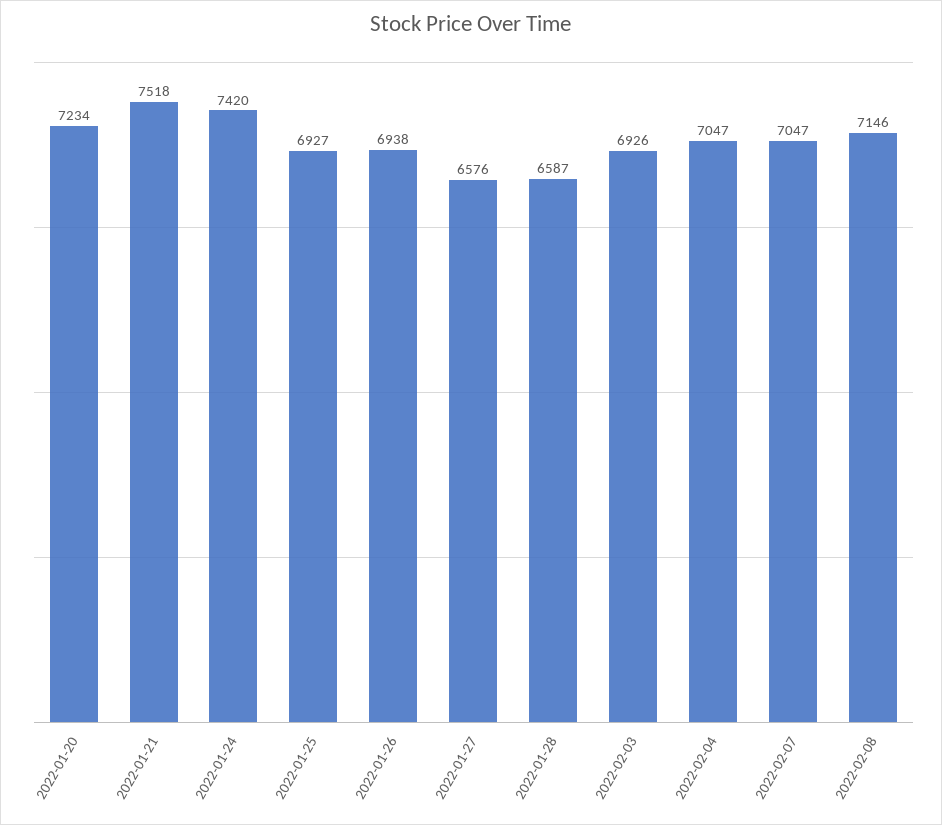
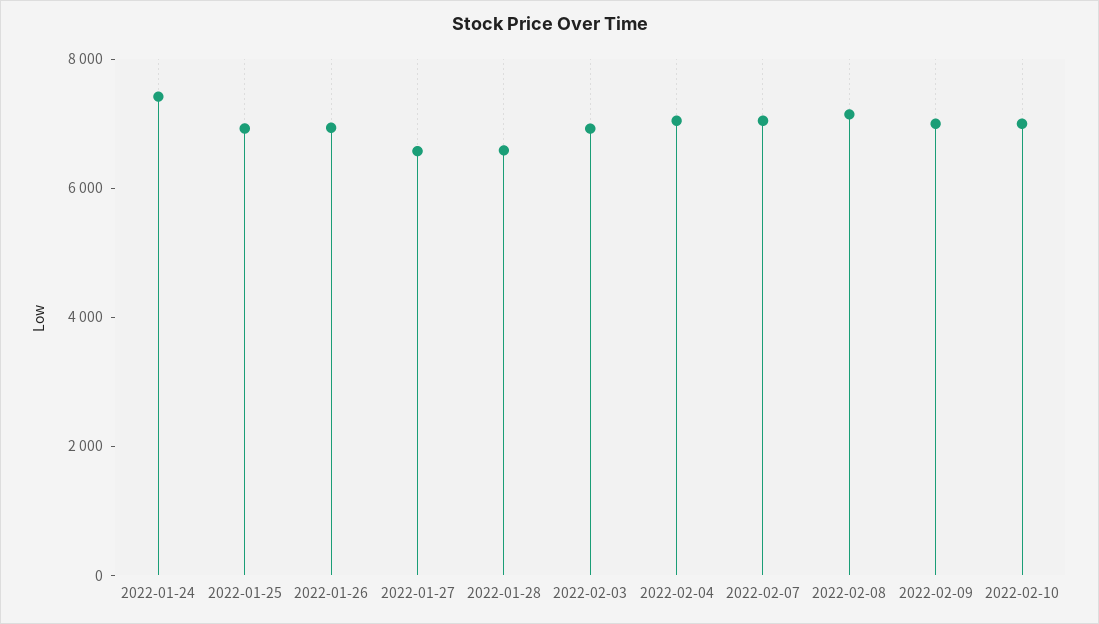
2022-01-20: 7234 -> none
2022-01-21: 7518 -> none
2022-02-09: none -> 7000
2022-02-10: none -> 7000

